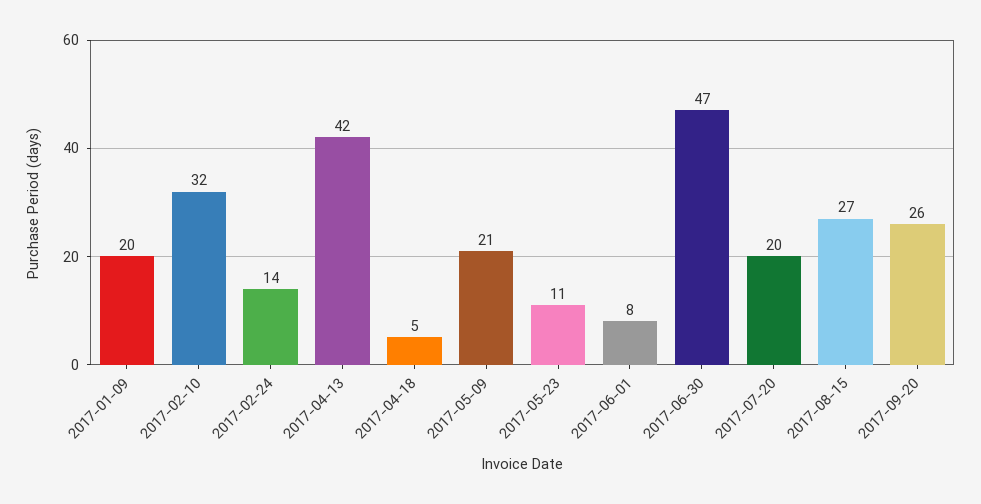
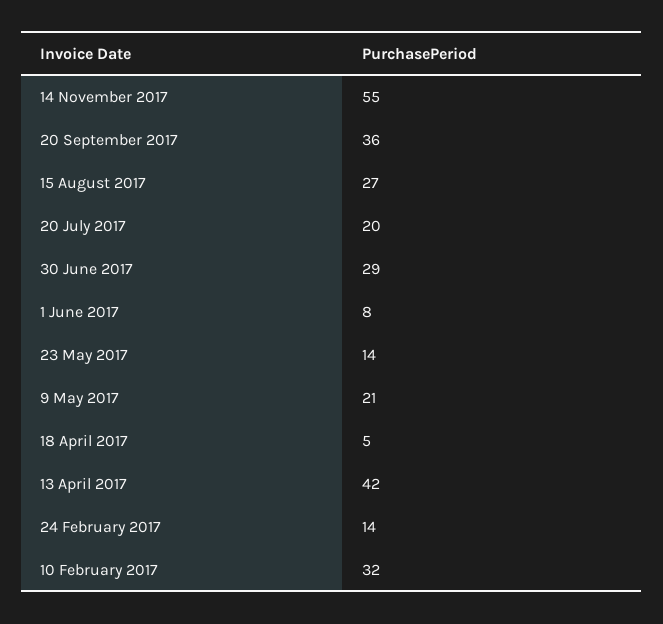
2017-01-09: 20 -> none
2017-05-23: 11 -> 14
2017-06-30: 47 -> 29
2017-09-20: 26 -> 36
14 November 2017: none -> 55

